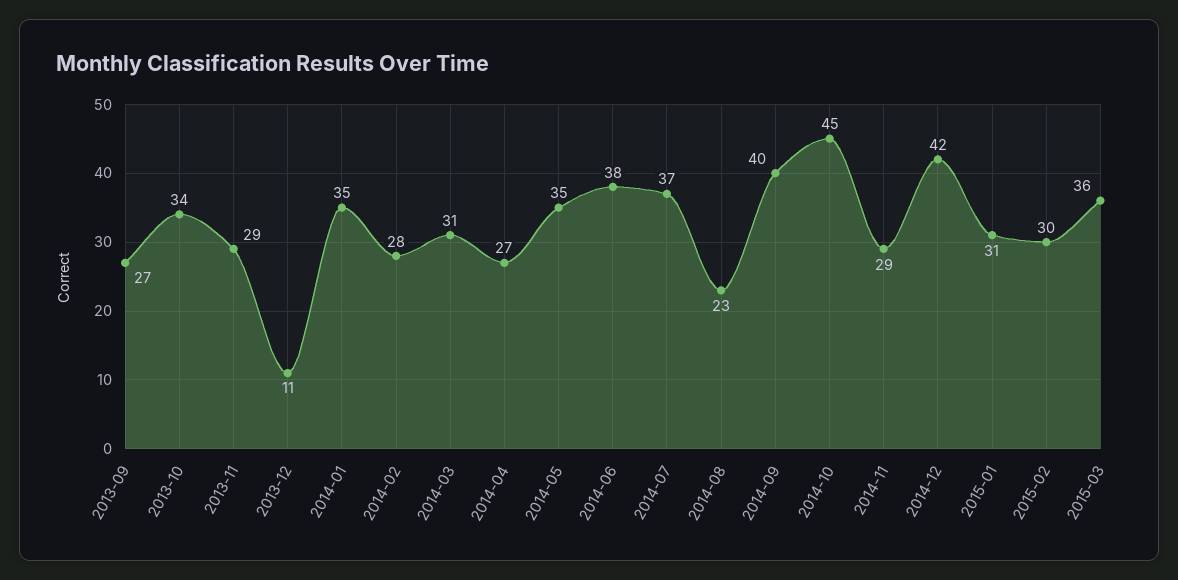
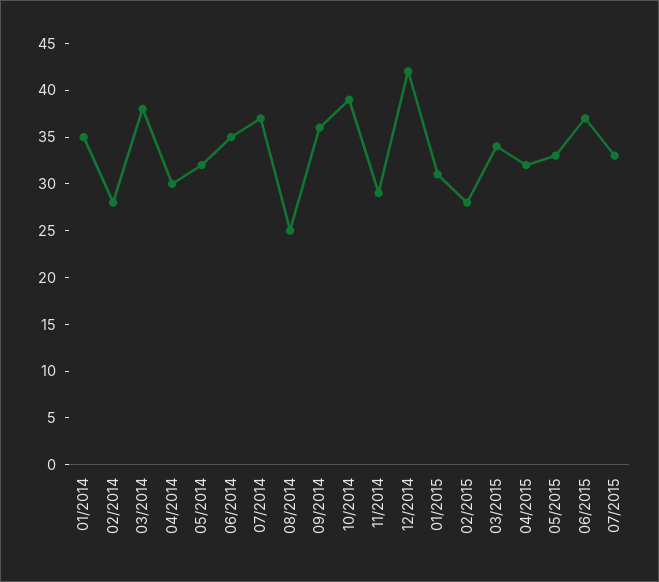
2013-09: 27 -> none
2013-10: 34 -> none
2013-11: 29 -> none
2013-12: 11 -> none
2014-03: 31 -> 38
2014-04: 27 -> 30
2014-05: 35 -> 32
2014-06: 38 -> 35
2014-08: 23 -> 25
2014-09: 40 -> 36
2014-10: 45 -> 39
2015-02: 30 -> 28
2015-03: 36 -> 34
04/2015: none -> 32
05/2015: none -> 33
06/2015: none -> 37
07/2015: none -> 33

